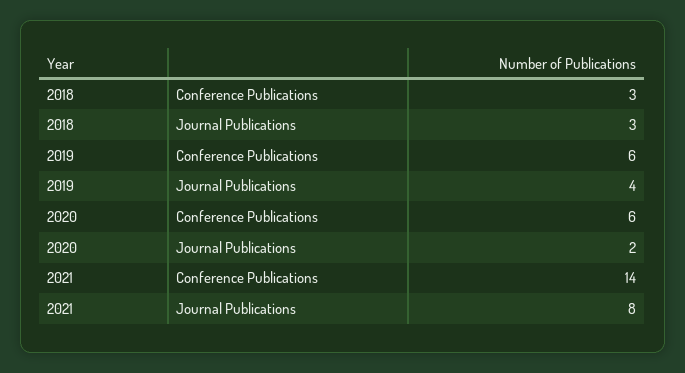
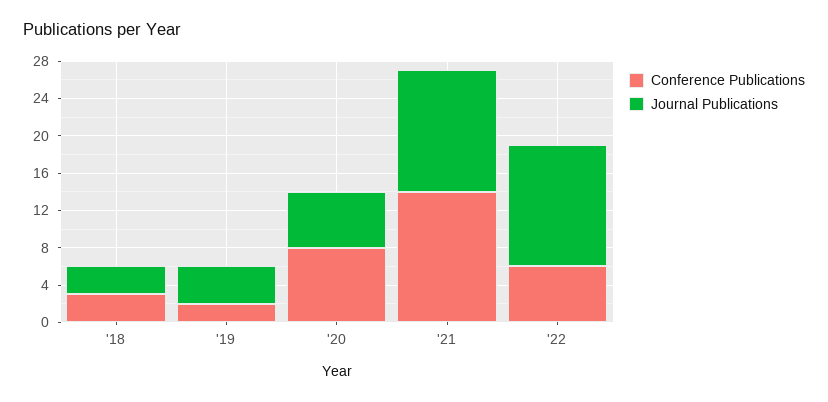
Conference Publications, 2019: 6 -> 2
Conference Publications, 2020: 6 -> 8
Journal Publications, 2020: 2 -> 6
Journal Publications, 2021: 8 -> 13
Conference Publications, '22: none -> 6
Journal Publications, '22: none -> 13

